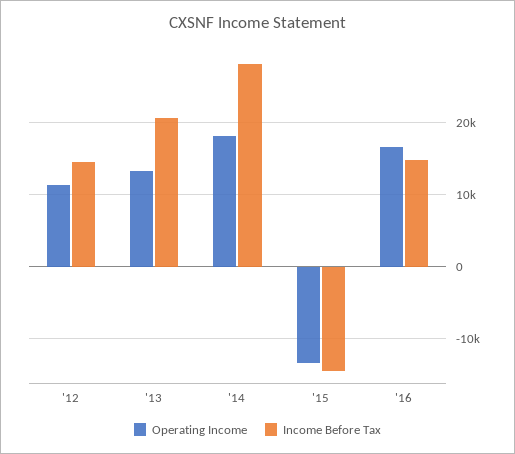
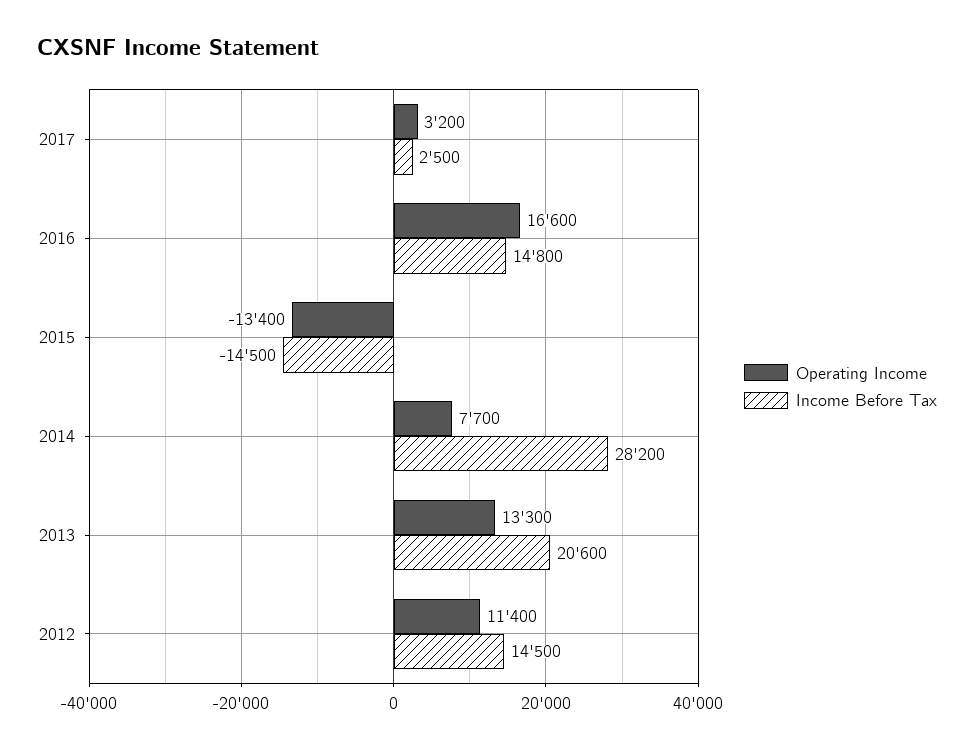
Operating Income, '14: 18000 -> 7700
Operating Income, 2017: none -> 3200
Income Before Tax, 2017: none -> 2500

